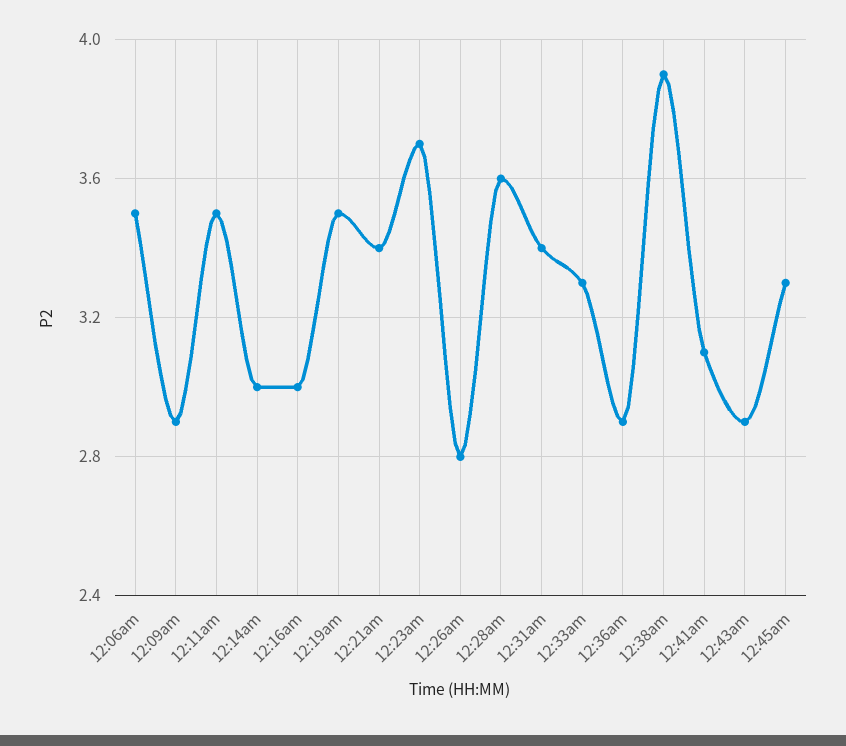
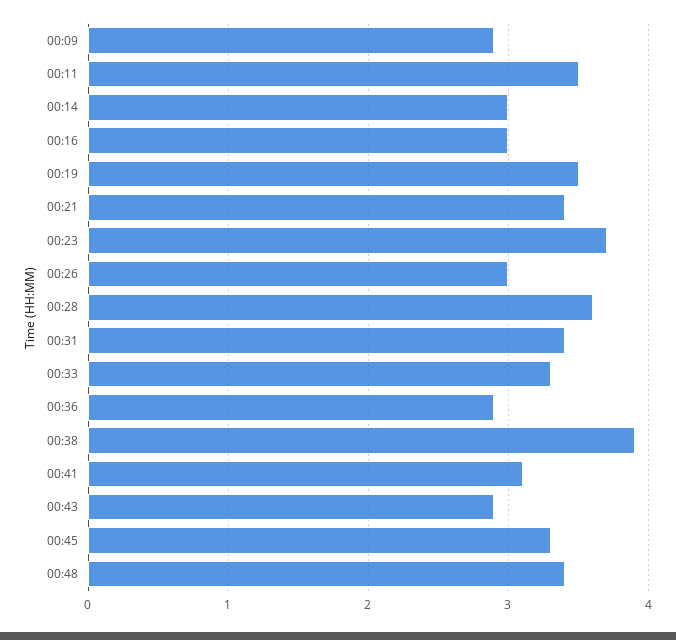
12:06am: 3.5 -> none
12:26am: 2.8 -> 3
00:48: none -> 3.4

